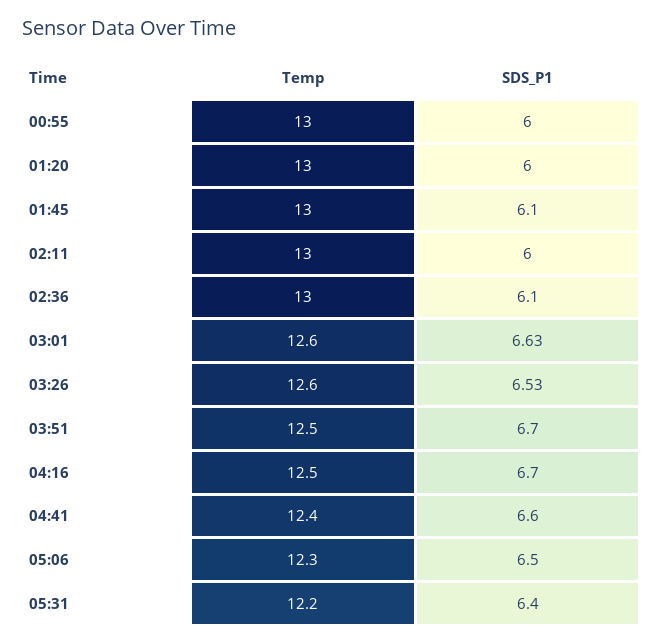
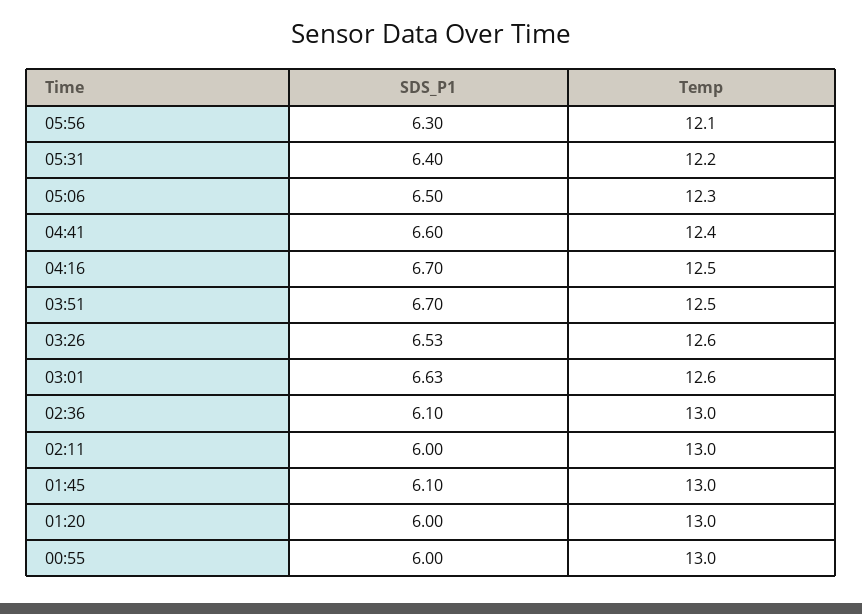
SDS_P1, 05:56: none -> 6.3
Temp, 05:56: none -> 12.1

